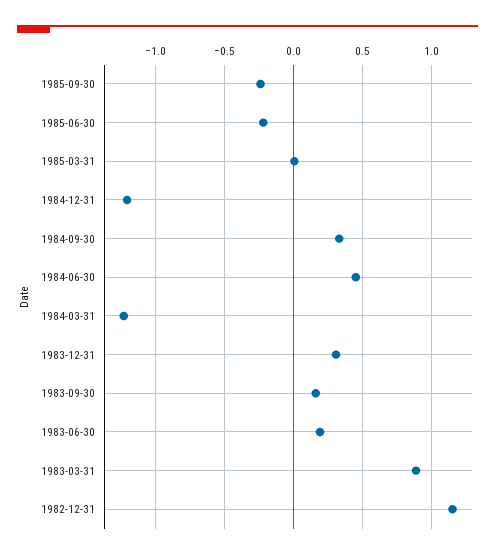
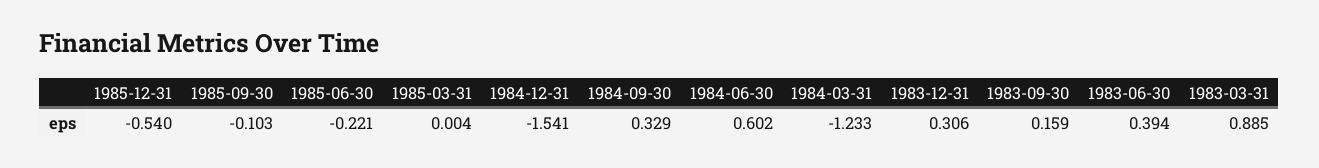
1985-09-30: -0.25 -> -0.103
1984-12-31: -1.2 -> -1.541
1984-06-30: 0.45 -> 0.602
1983-06-30: 0.2 -> 0.394
1982-12-31: 1.15 -> none
1985-12-31: none -> -0.54

